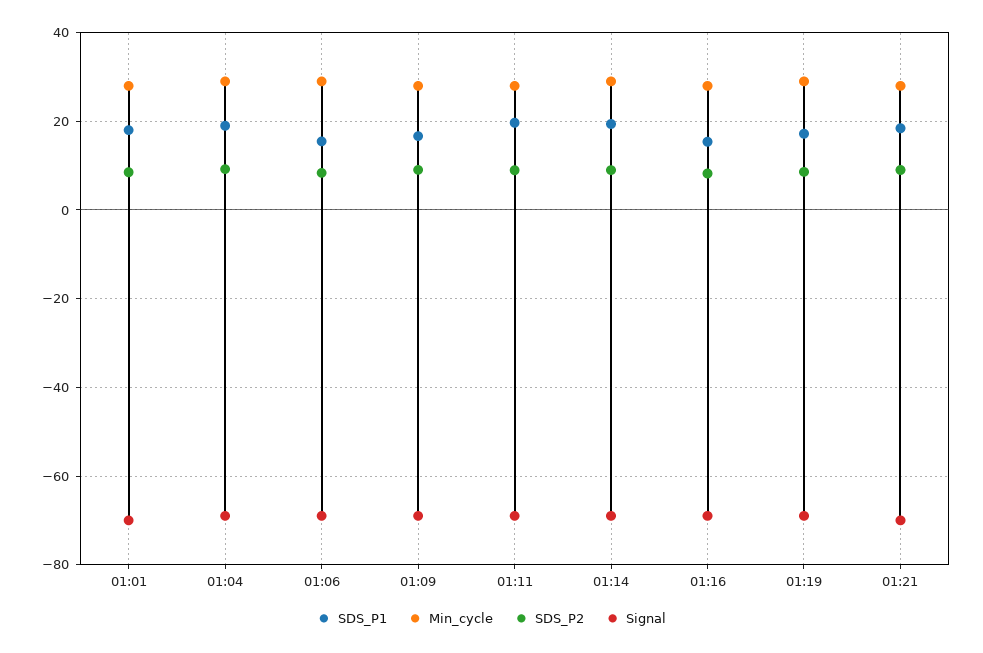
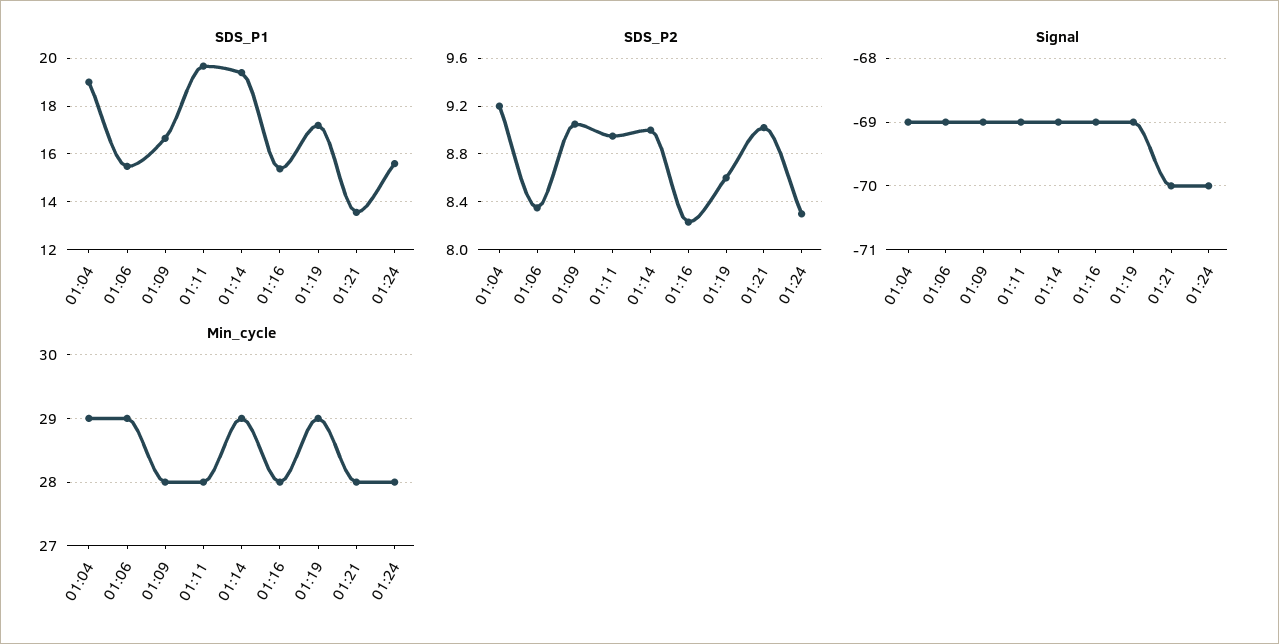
SDS_P1, 01:01: 18 -> none
Min_cycle, 01:01: 28 -> none
SDS_P2, 01:01: 8 -> none
Signal, 01:01: -70 -> none
SDS_P1, 01:21: 18 -> 13.5
SDS_P1, 01:24: none -> 15.5
SDS_P2, 01:24: none -> 8.3
Signal, 01:24: none -> -70
Min_cycle, 01:24: none -> 28

